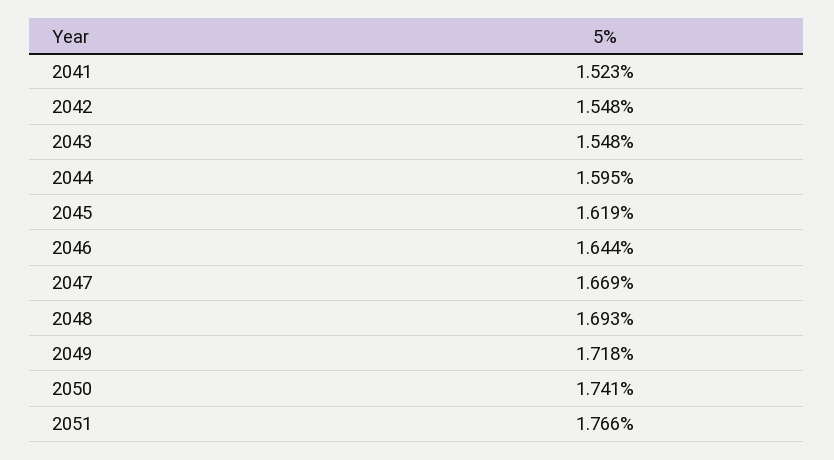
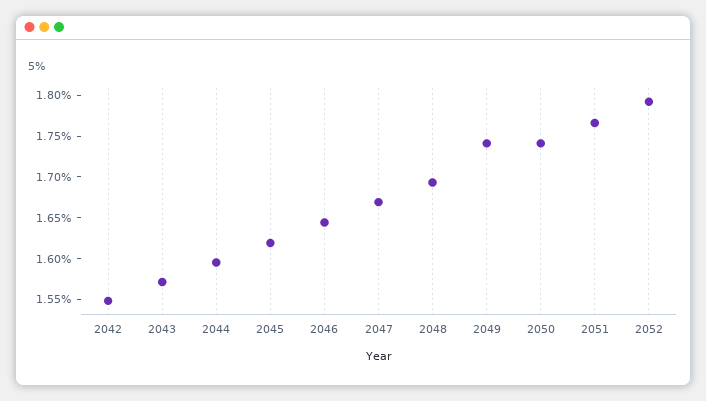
2041: 1.523 -> none
2043: 1.548 -> 1.57
2049: 1.718 -> 1.74
2052: none -> 1.79

